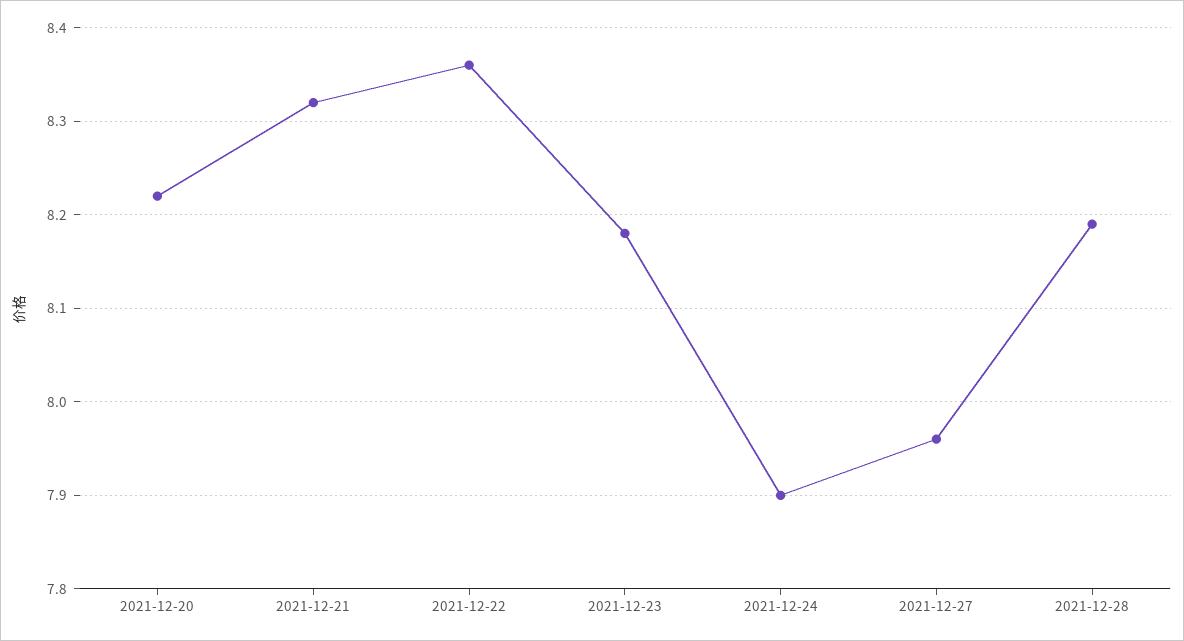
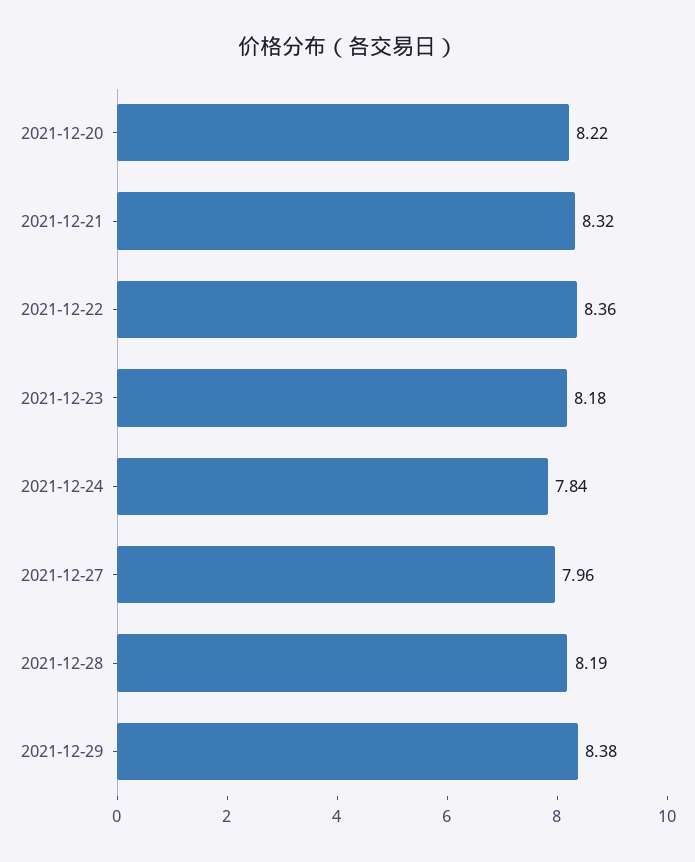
2021-12-24: 7.9 -> 7.84
2021-12-29: none -> 8.38

